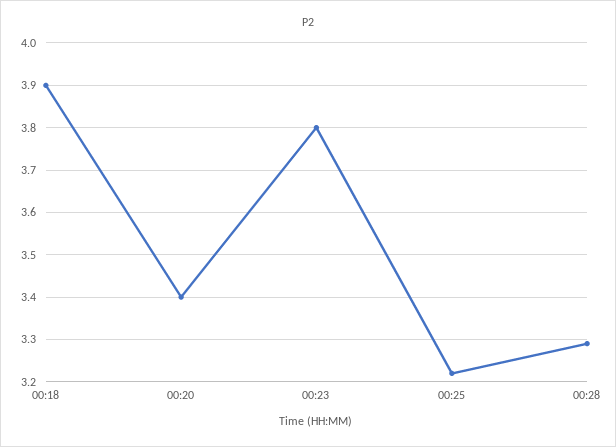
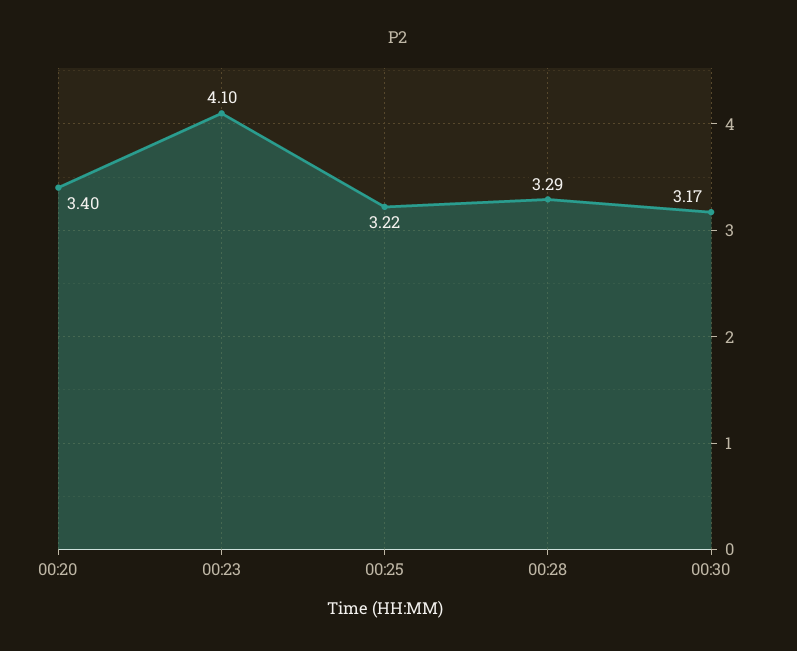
00:18: 3.9 -> none
00:23: 3.8 -> 4.1
00:30: none -> 3.17

